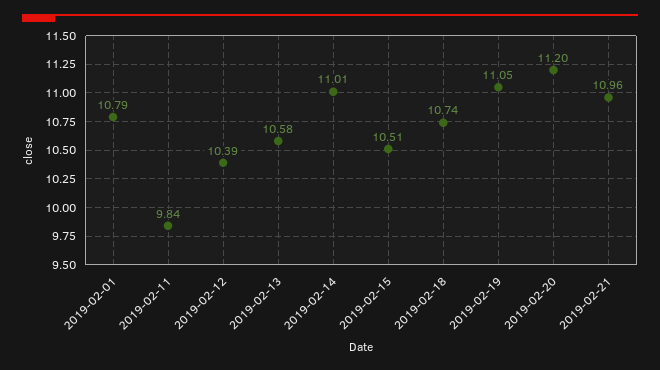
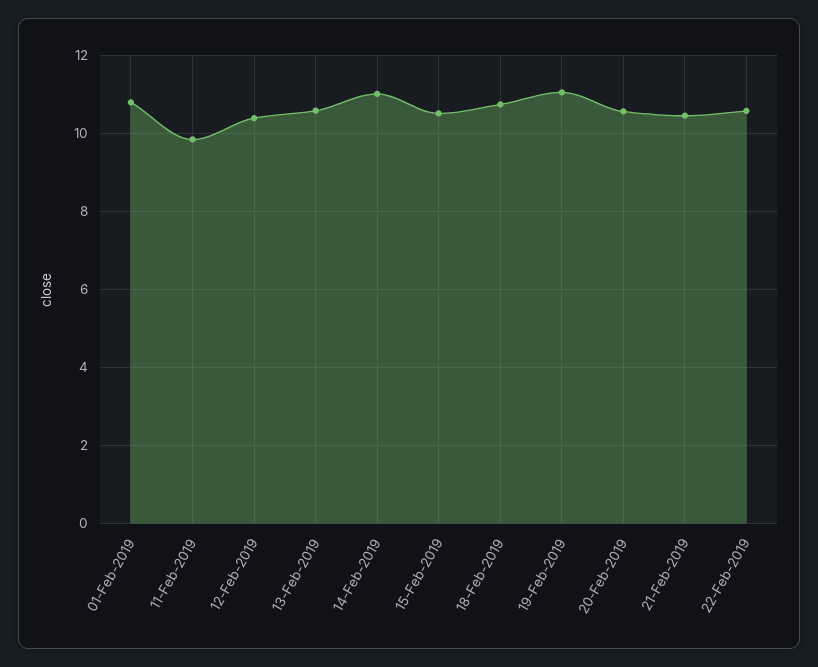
2019-02-20: 11.2 -> 10.6
2019-02-21: 10.96 -> 10.4
22-Feb-2019: none -> 10.6

